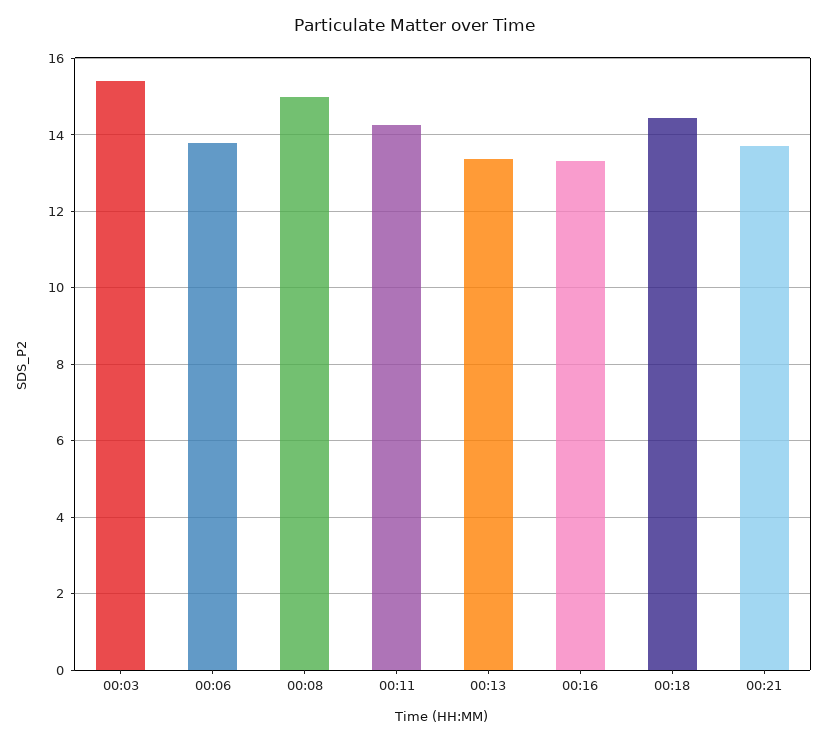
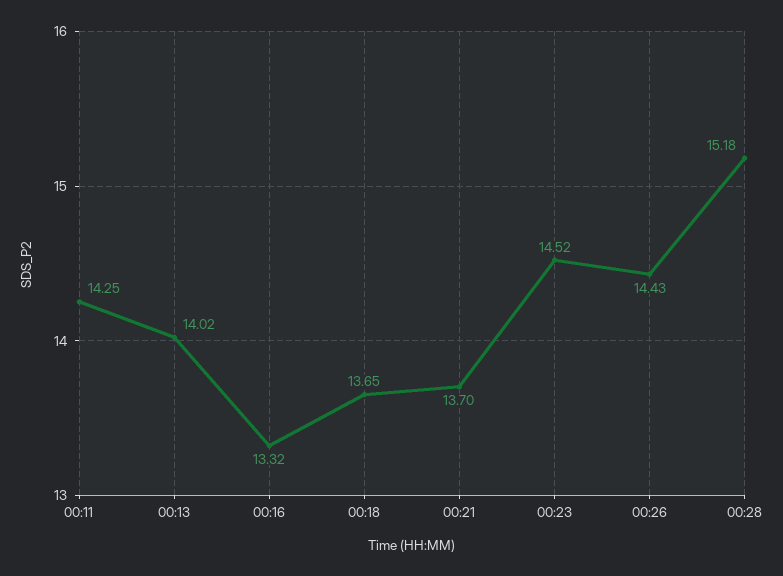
00:03: 15.4 -> none
00:06: 13.8 -> none
00:08: 15 -> none
00:13: 13.4 -> 14.02
00:18: 14.4 -> 13.65
00:23: none -> 14.52
00:26: none -> 14.43
00:28: none -> 15.18

